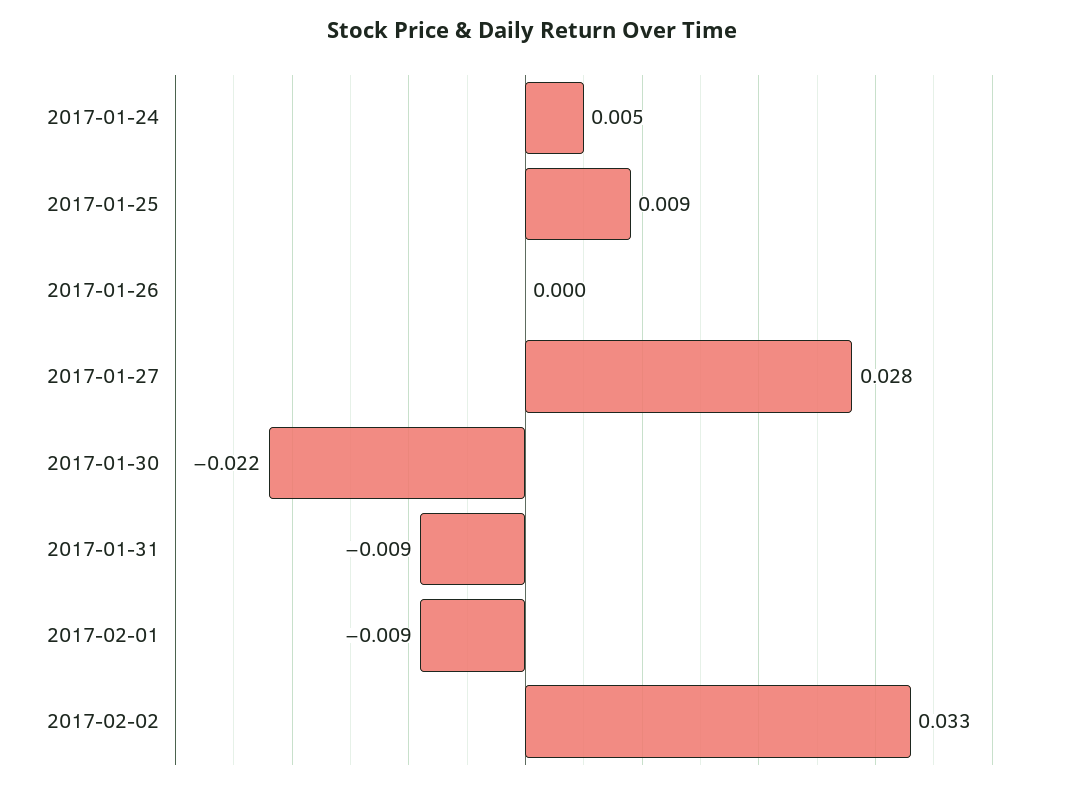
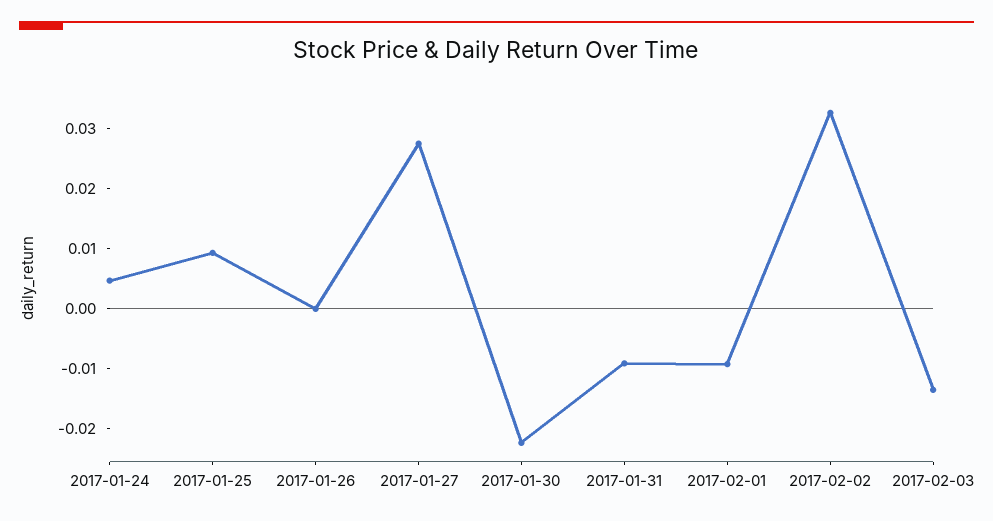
2017-02-03: none -> -0.014

